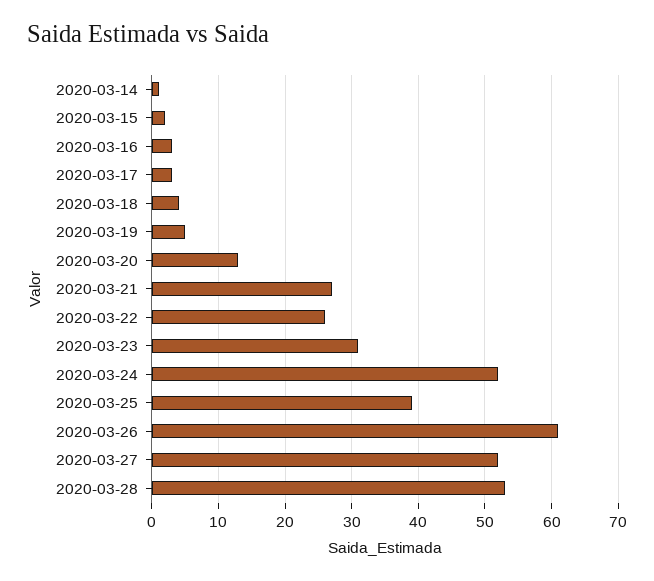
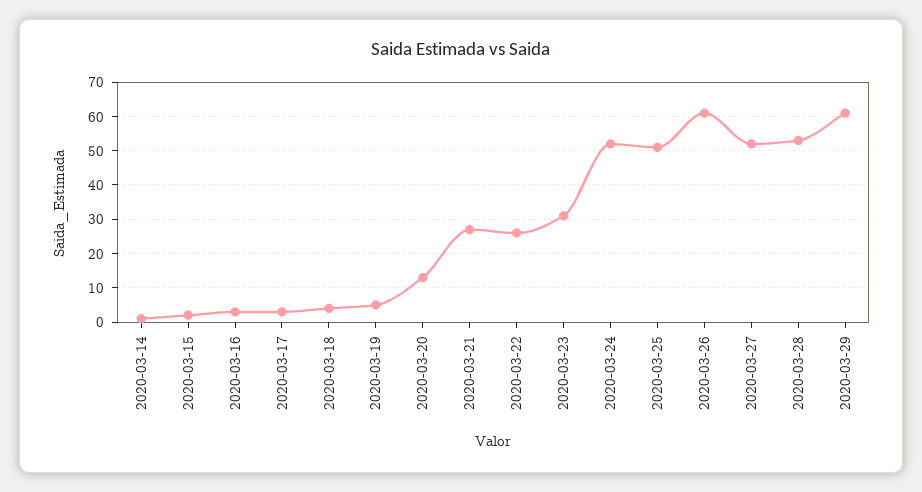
2020-03-25: 39 -> 50
2020-03-29: none -> 60

